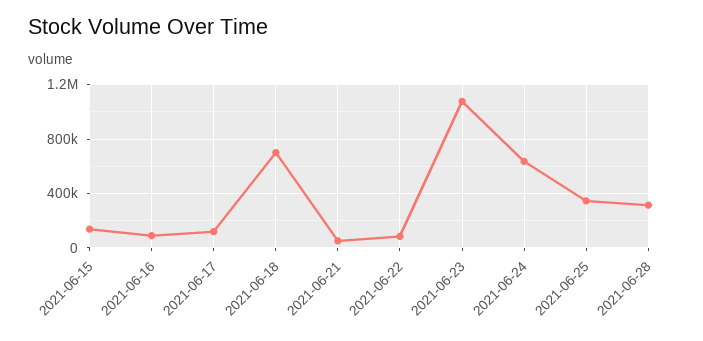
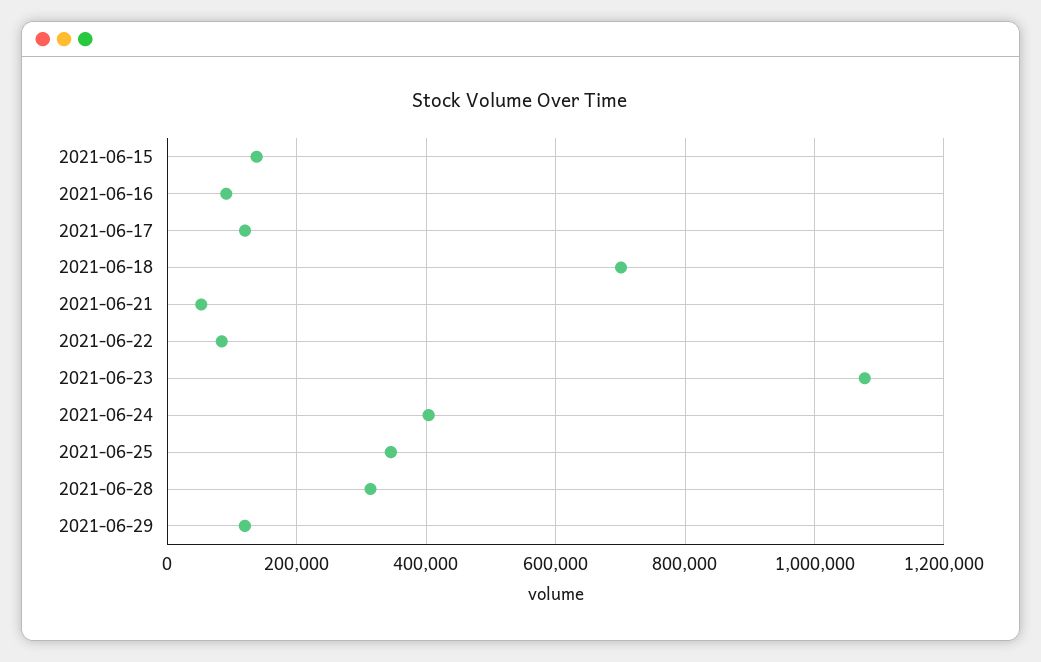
2021-06-24: 650000 -> 400000
2021-06-29: none -> 120000

